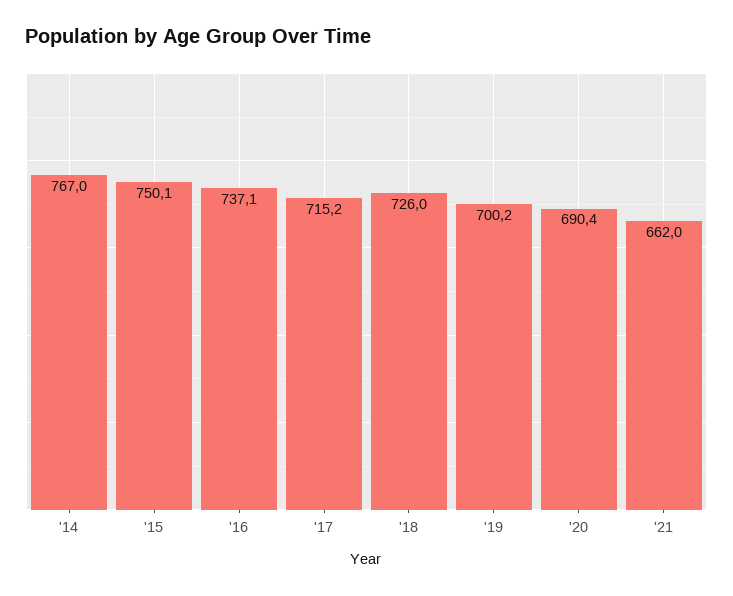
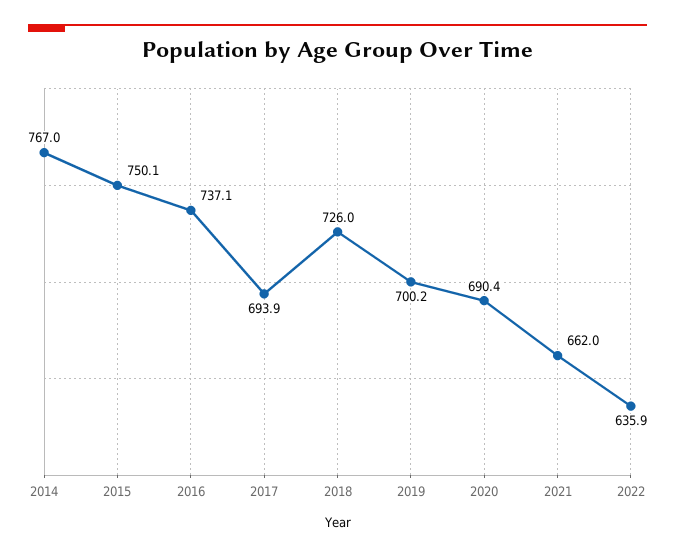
'17: 715.2 -> 693.9
2022: none -> 635.9

